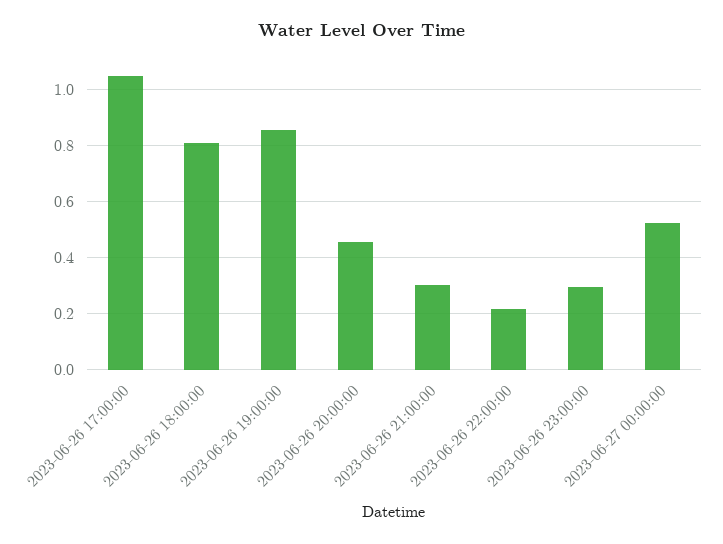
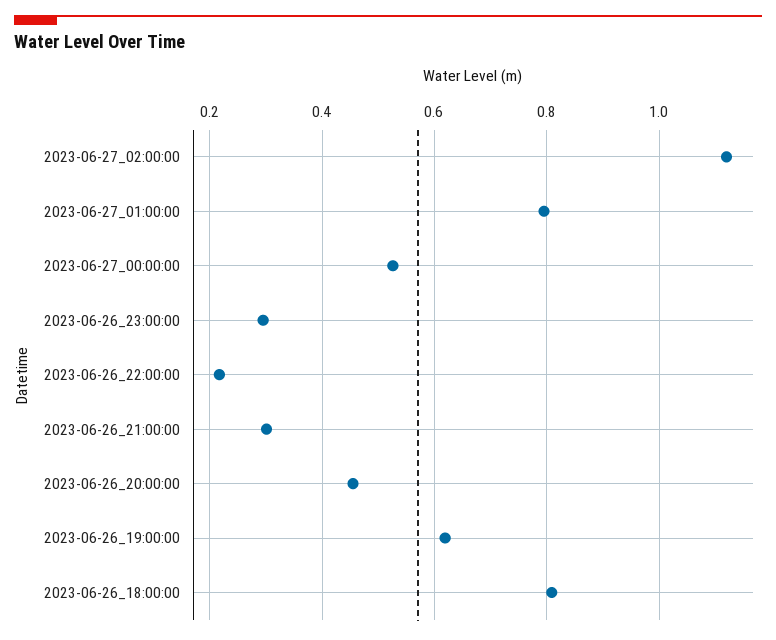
2023-06-26 17:00:00: 1.05 -> none
2023-06-26 19:00:00: 0.85 -> 0.62
2023-06-27_02:00:00: none -> 1.12
2023-06-27_01:00:00: none -> 0.8

